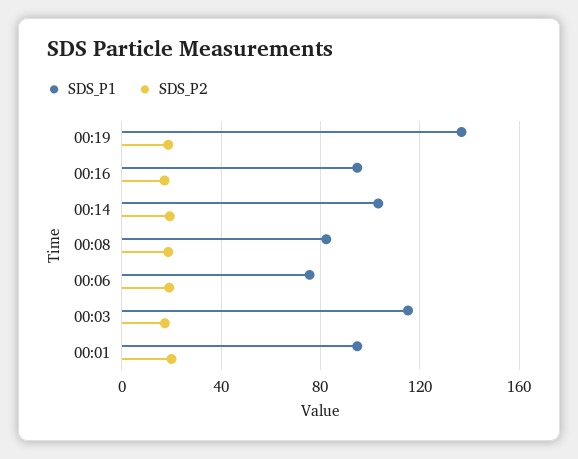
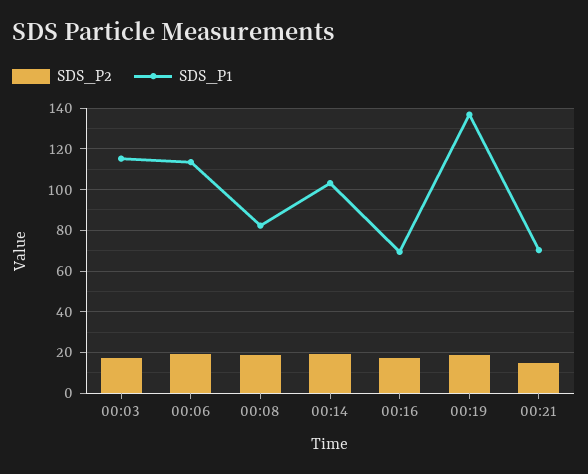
SDS_P1, 00:16: 95 -> 70
SDS_P1, 00:06: 75 -> 115
SDS_P1, 00:01: 95 -> none
SDS_P2, 00:01: 20 -> none
SDS_P2, 00:21: none -> 15
SDS_P1, 00:21: none -> 70

